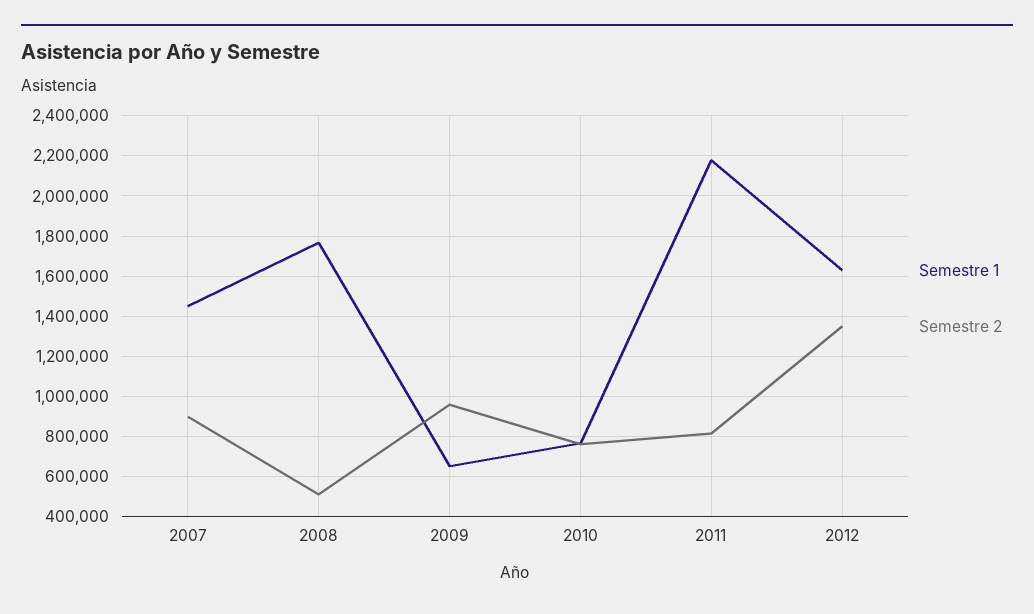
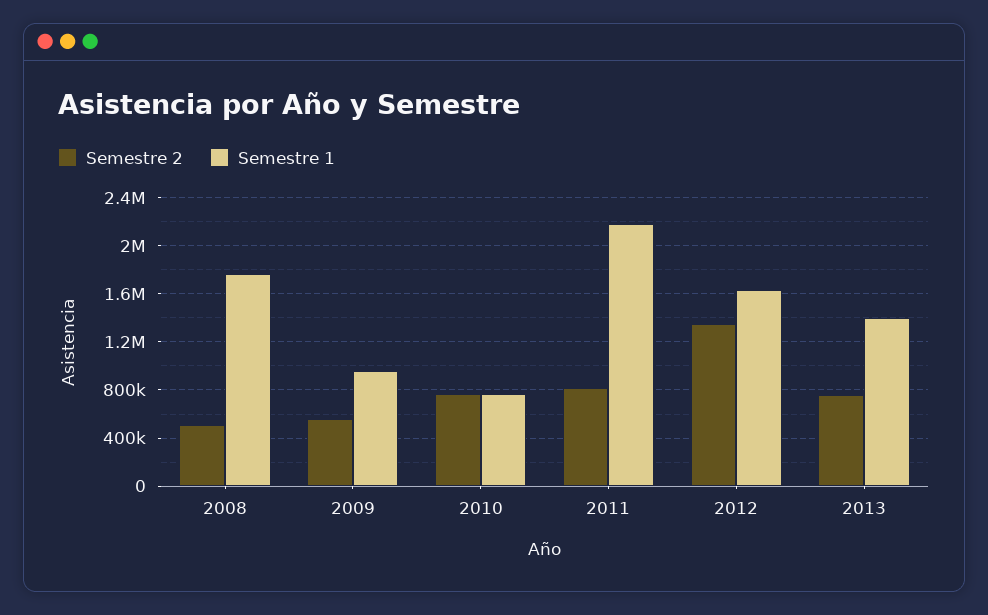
Semestre 1, 2007: 1450000 -> none
Semestre 2, 2007: 900000 -> none
Semestre 1, 2009: 650000 -> 950000
Semestre 2, 2009: 950000 -> 550000
Semestre 2, 2013: none -> 750000
Semestre 1, 2013: none -> 1400000

